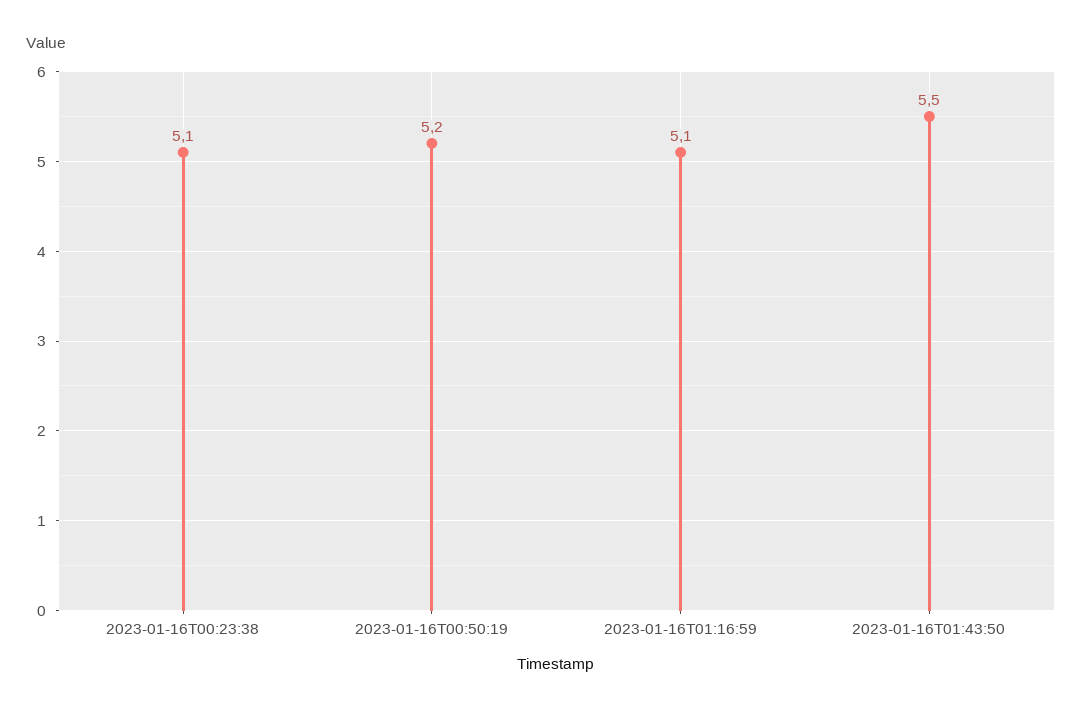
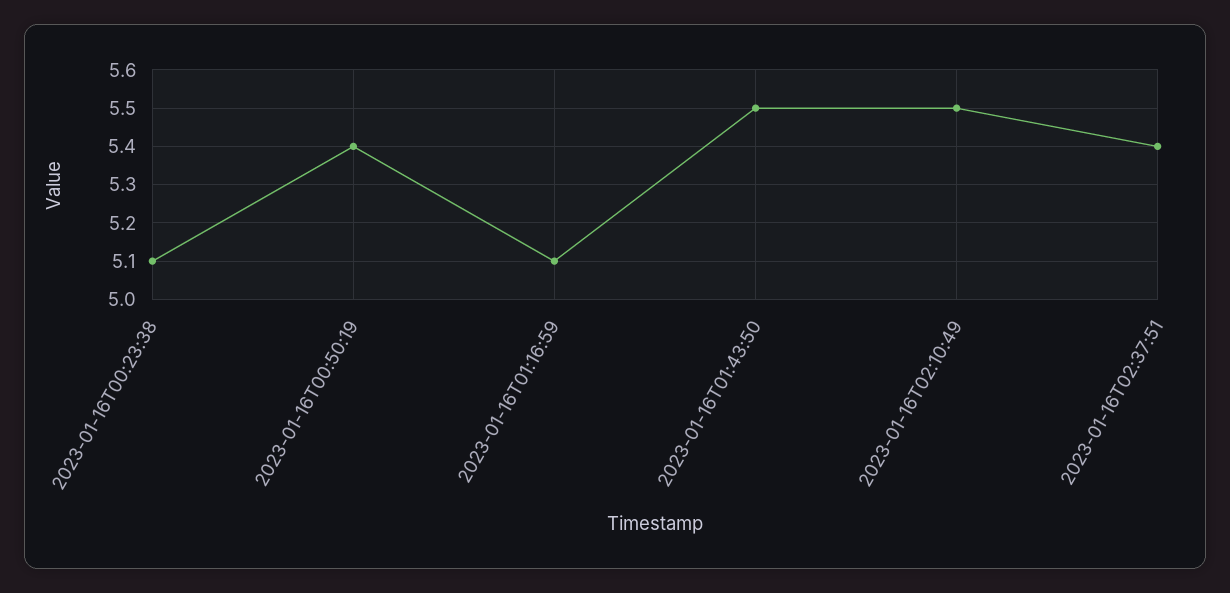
2023-01-16T00:50:19: 5.2 -> 5.4
2023-01-16T02:10:49: none -> 5.5
2023-01-16T02:37:51: none -> 5.4

